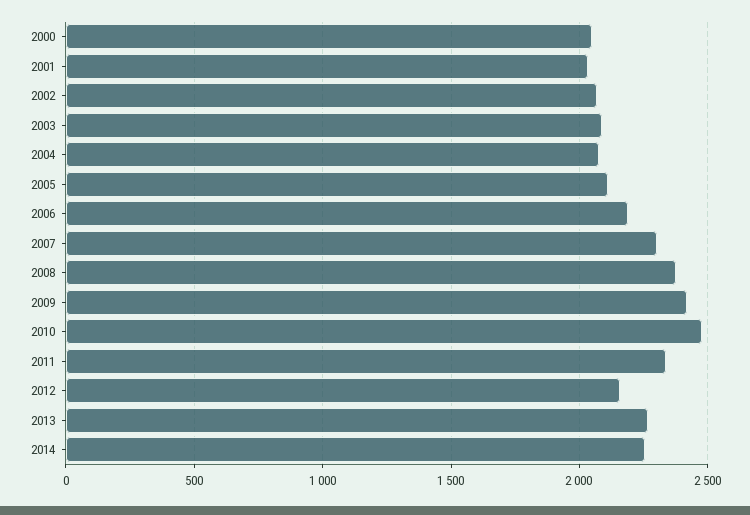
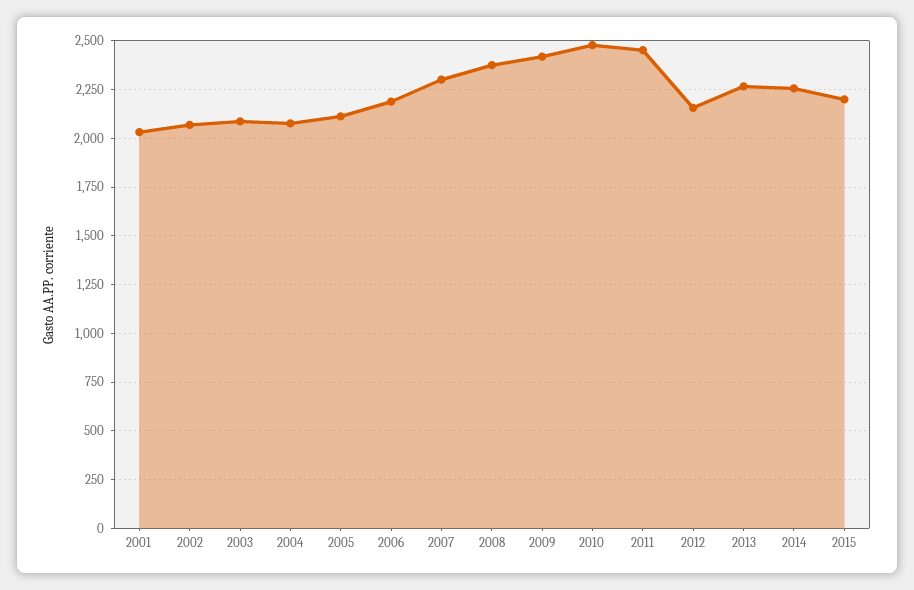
2000: 2050 -> none
2011: 2350 -> 2450
2015: none -> 2200

